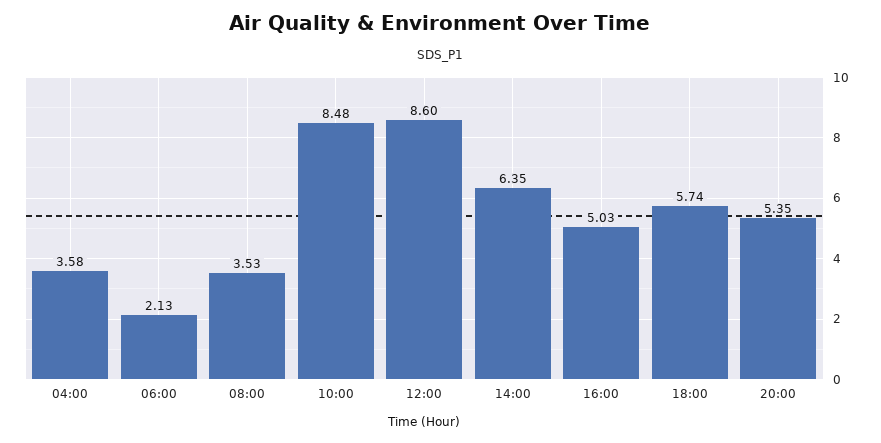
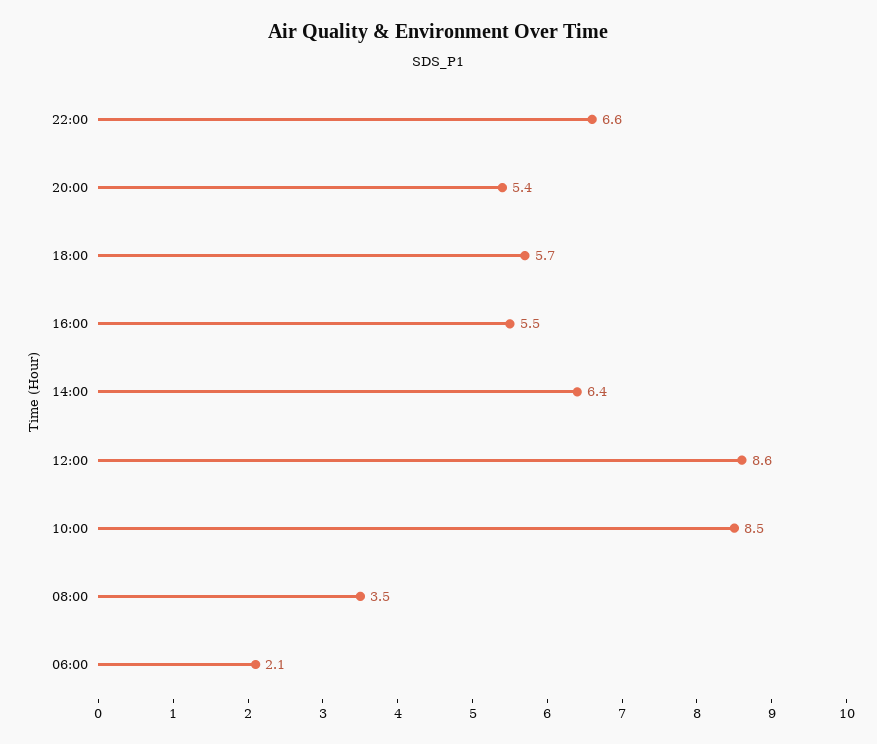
04:00: 3.58 -> none
16:00: 5.03 -> 5.5
22:00: none -> 6.6

